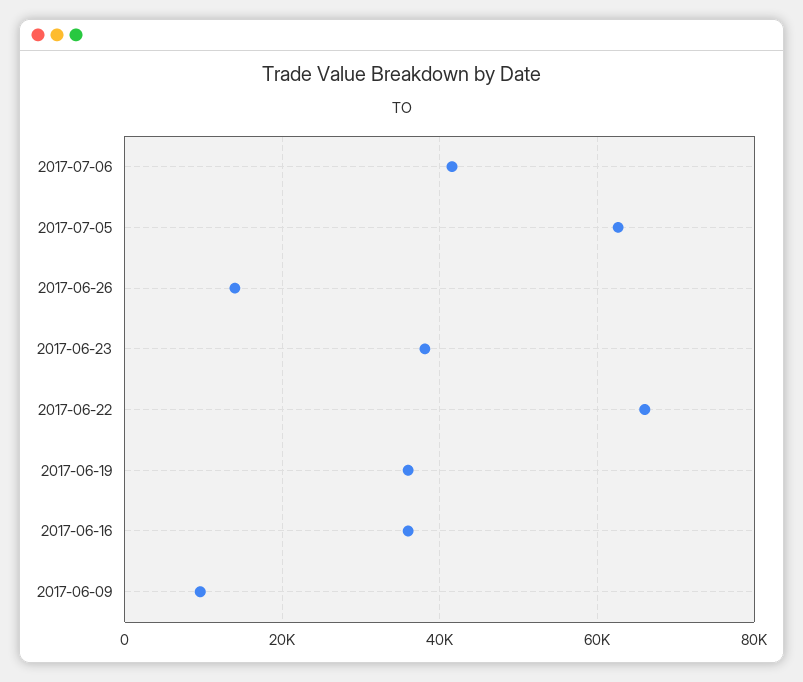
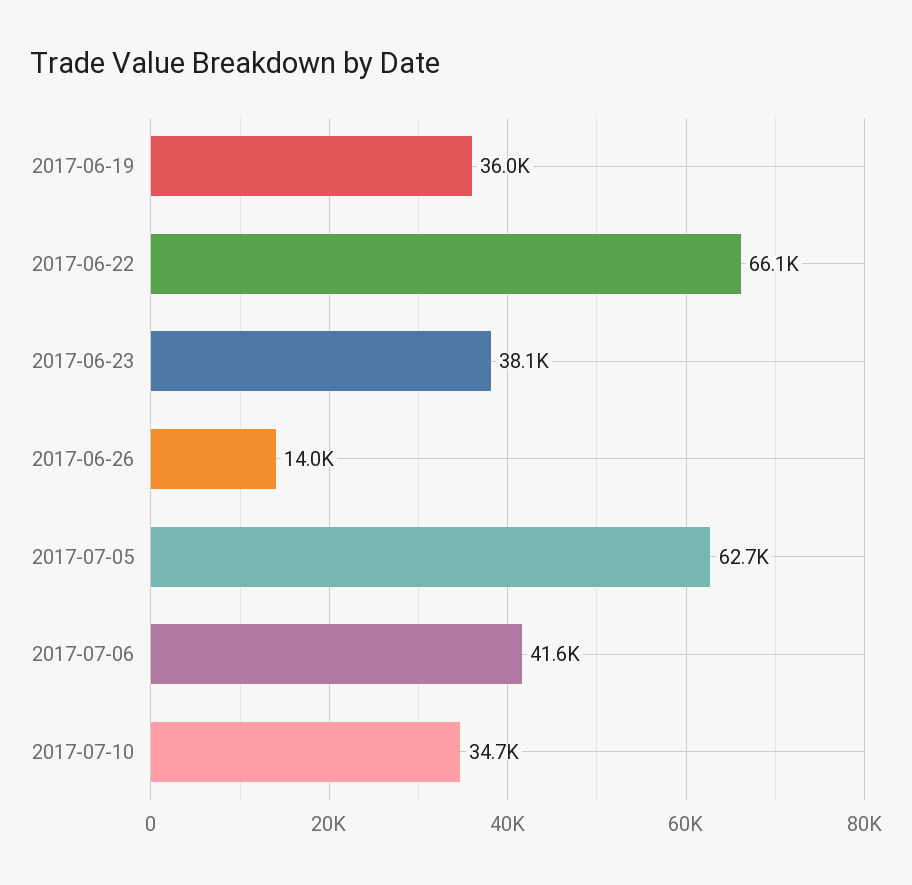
2017-06-16: 36000 -> none
2017-06-09: 10000 -> none
2017-07-10: none -> 34700

